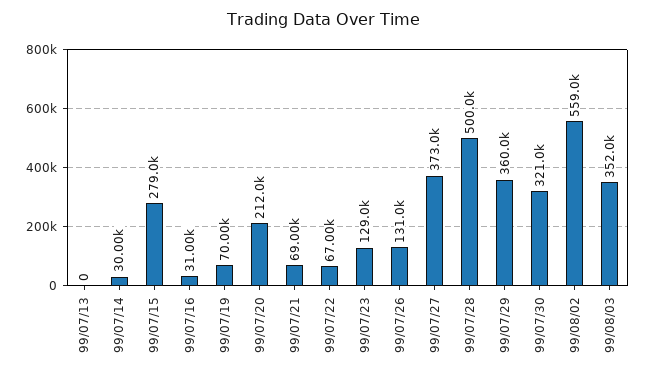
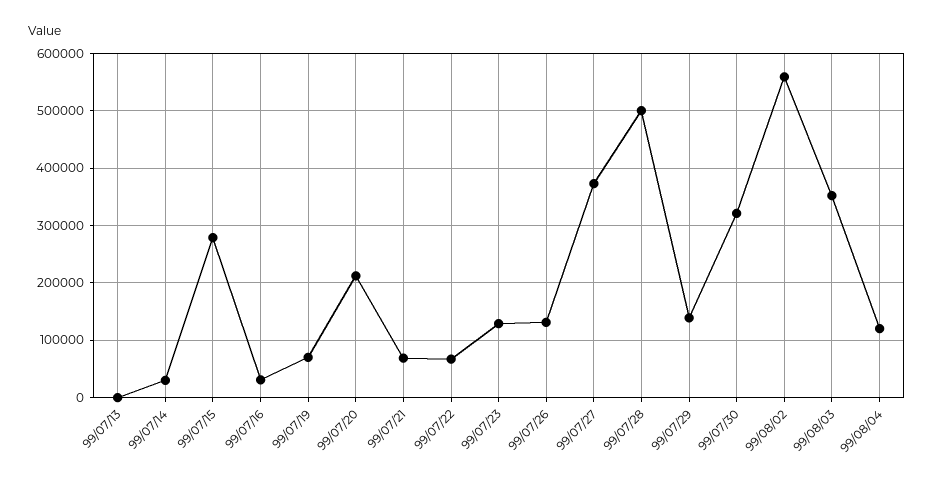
99/07/29: 360000 -> 140000
99/08/04: none -> 120000

